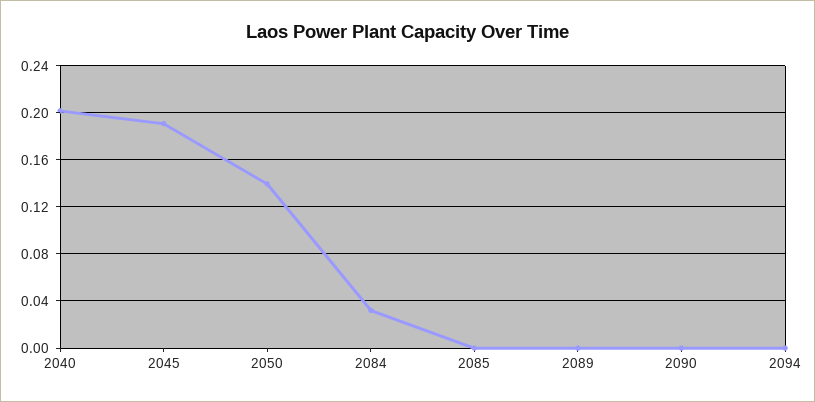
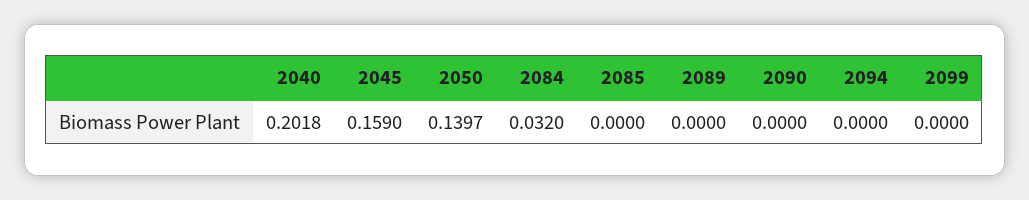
2045: 0.19 -> 0.159
2099: none -> 0

